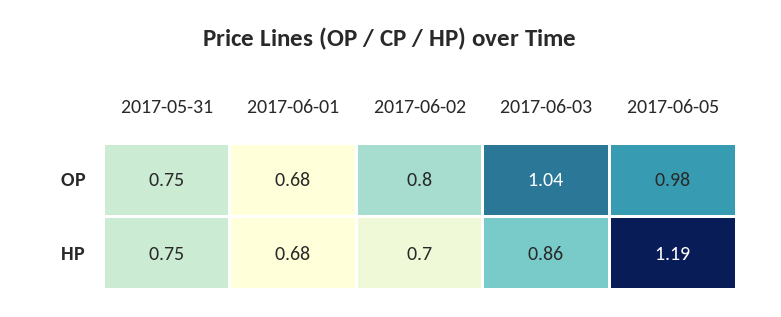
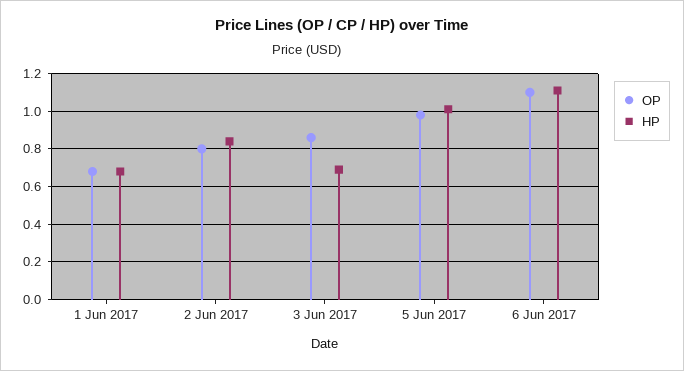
OP, 2017-05-31: 0.75 -> none
OP, 2017-06-03: 1.04 -> 0.85
HP, 2017-05-31: 0.75 -> none
HP, 2017-06-02: 0.7 -> 0.85
HP, 2017-06-03: 0.86 -> 0.7
HP, 2017-06-05: 1.19 -> 1
OP, 6 Jun 2017: none -> 1.1
HP, 6 Jun 2017: none -> 1.1

